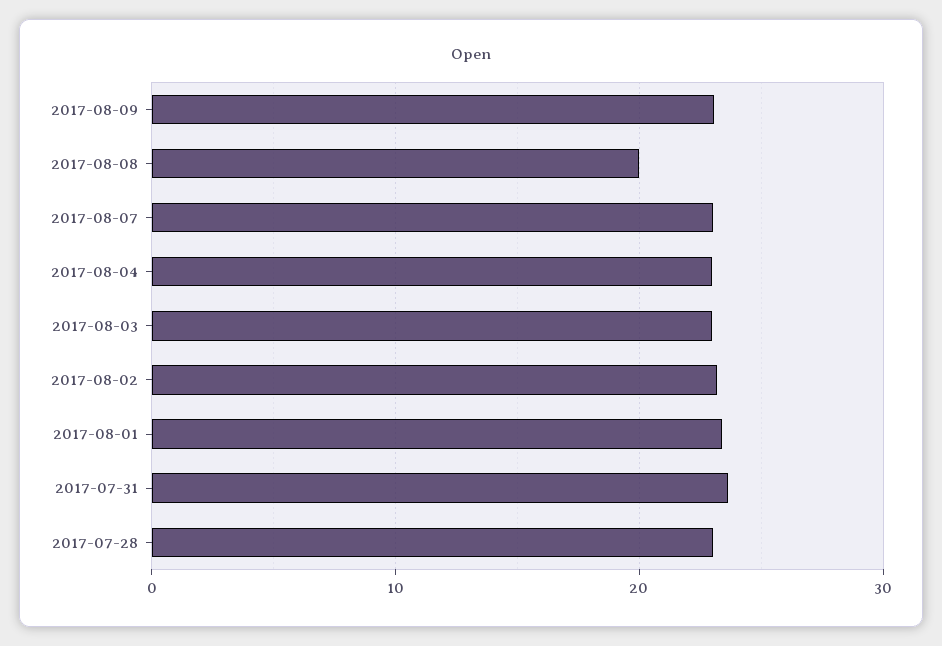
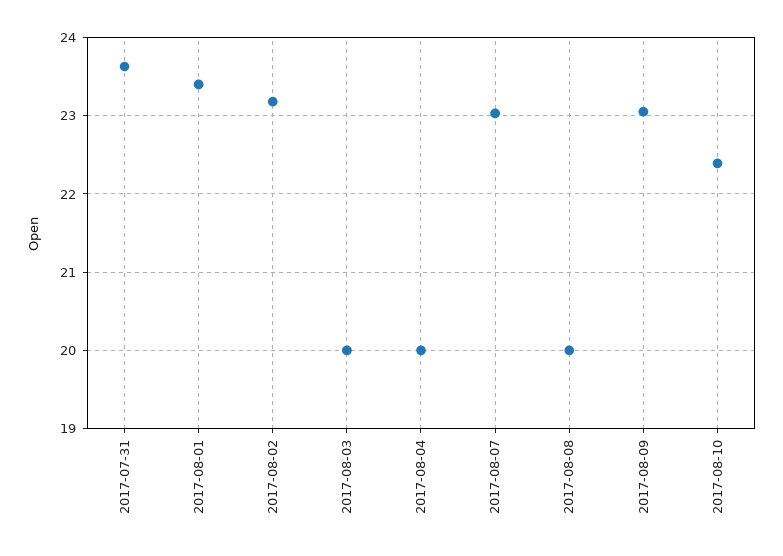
2017-08-04: 23 -> 20
2017-08-03: 23 -> 20
2017-07-28: 23 -> none
2017-08-10: none -> 22.4

